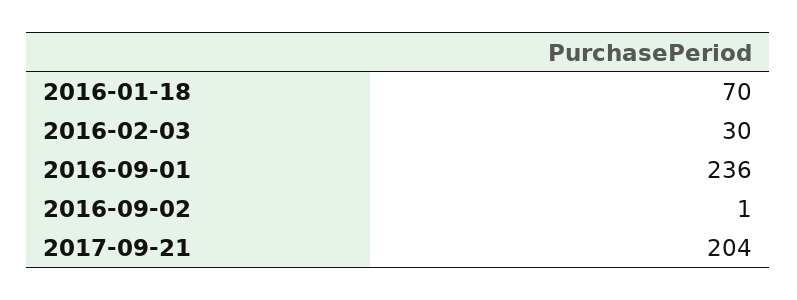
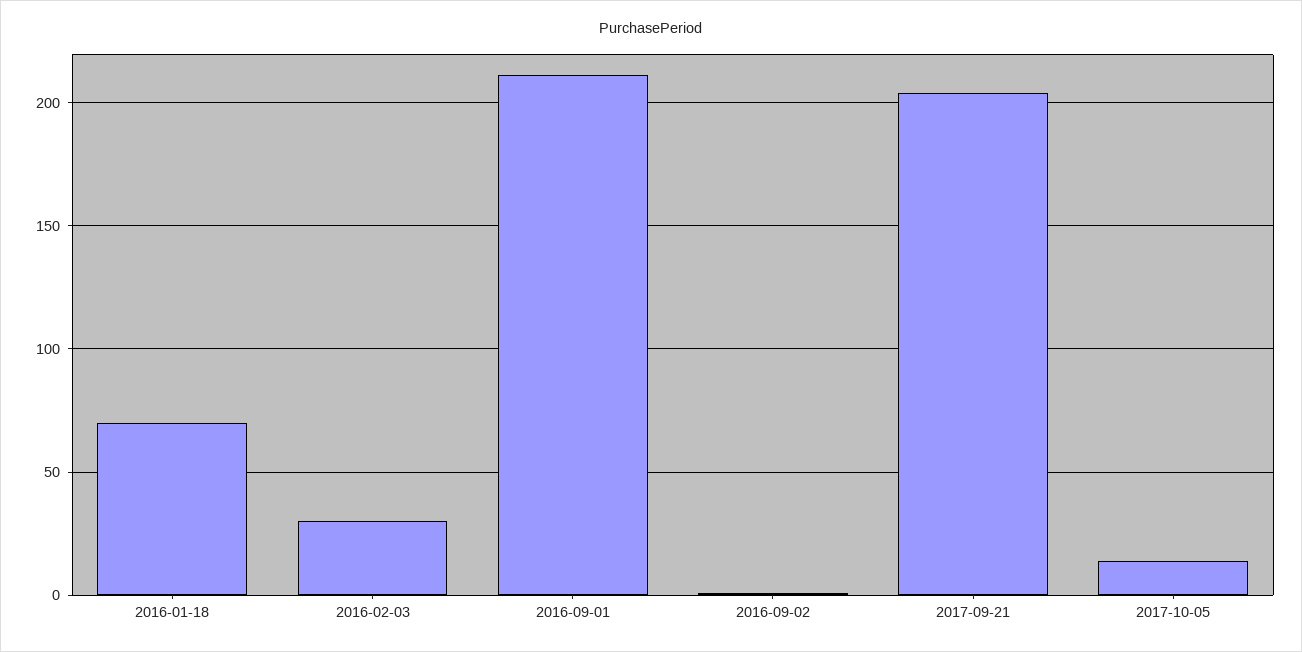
2016-09-01: 236 -> 210
2017-10-05: none -> 15

